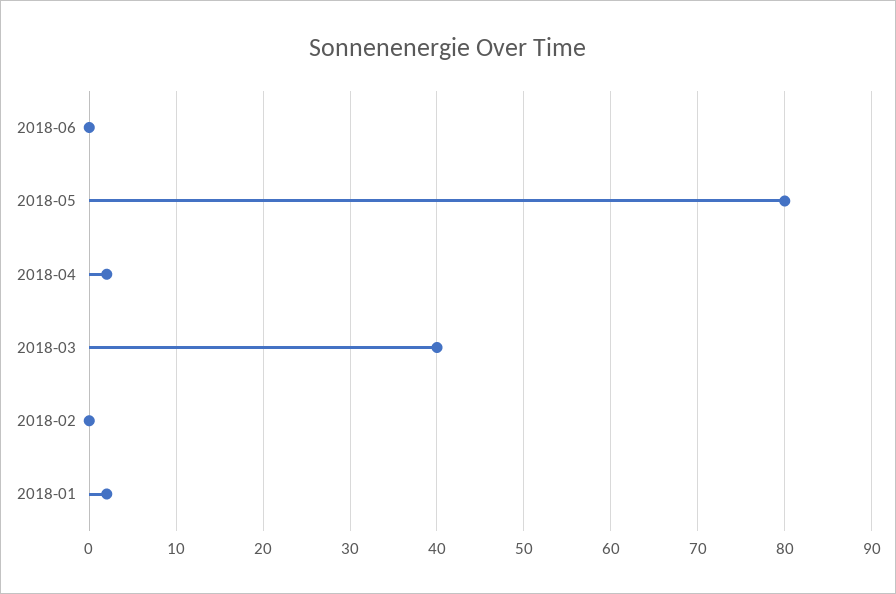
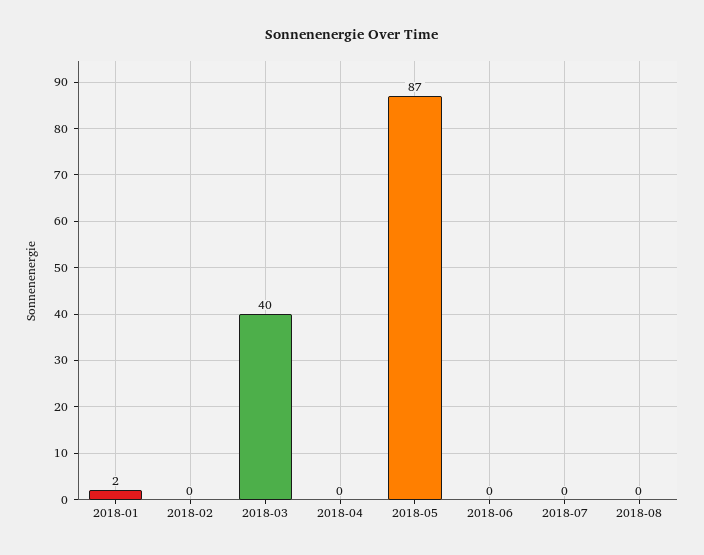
2018-05: 80 -> 87
2018-04: 2 -> 0
2018-07: none -> 0
2018-08: none -> 0

